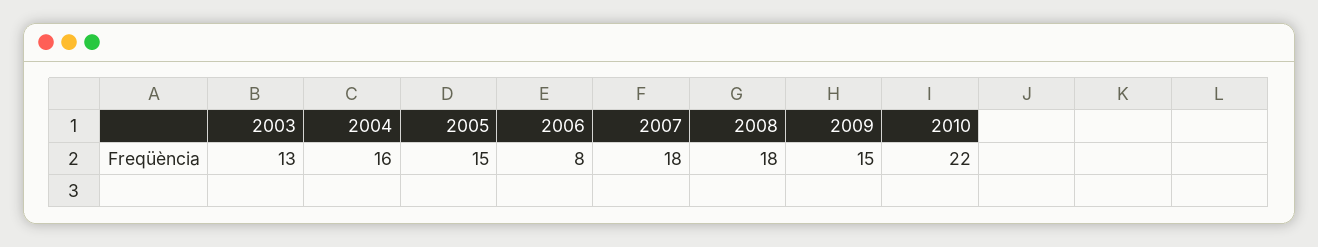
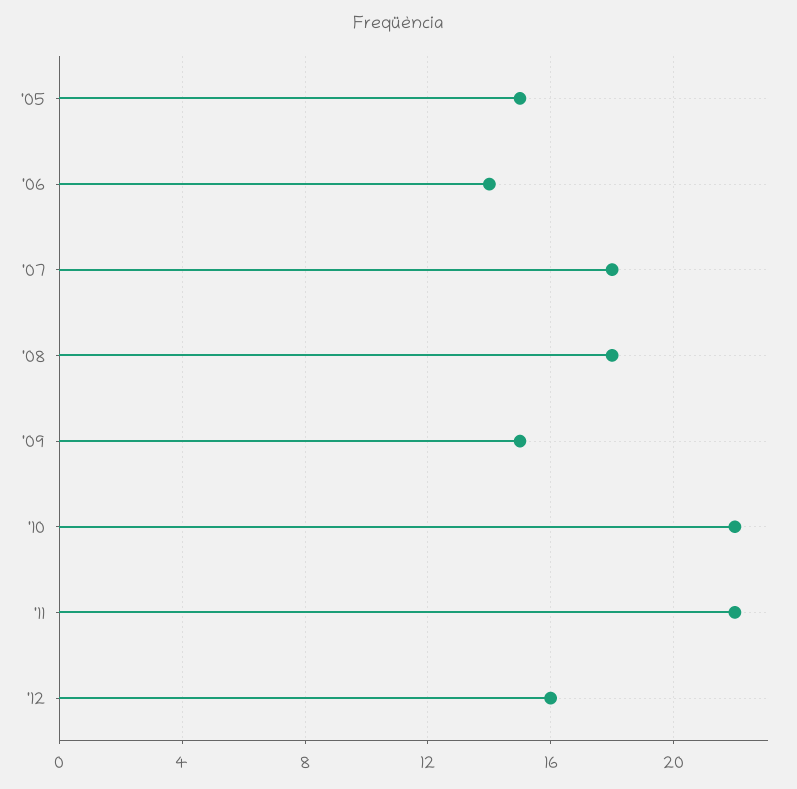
2003: 13 -> none
2004: 16 -> none
2006: 8 -> 14
'11: none -> 22
'12: none -> 16

